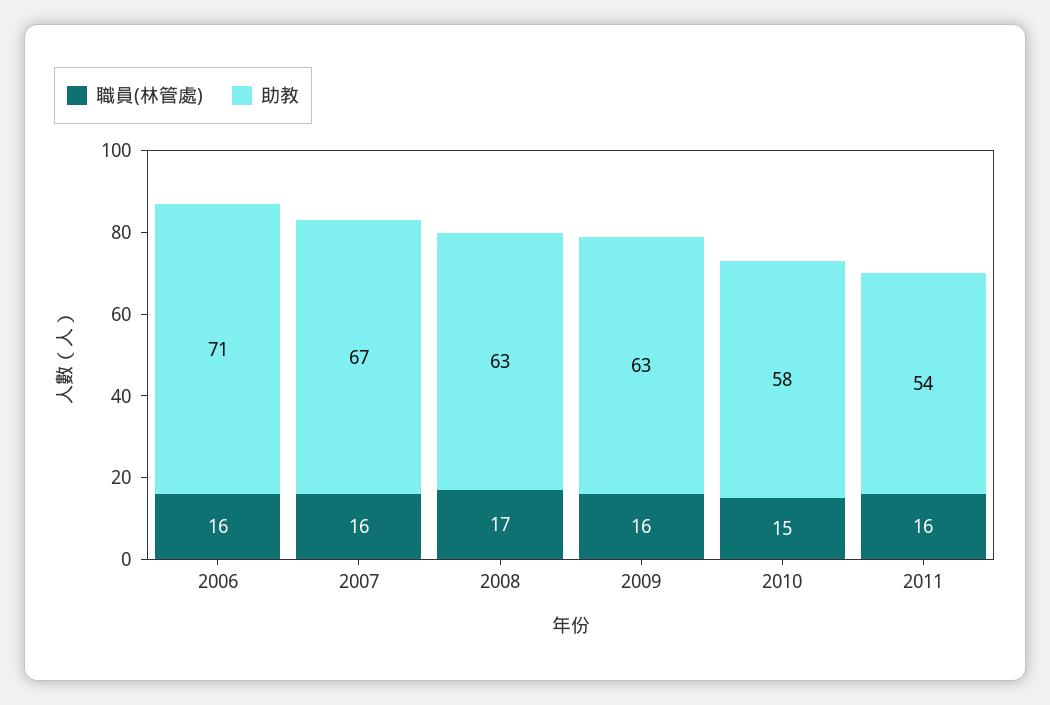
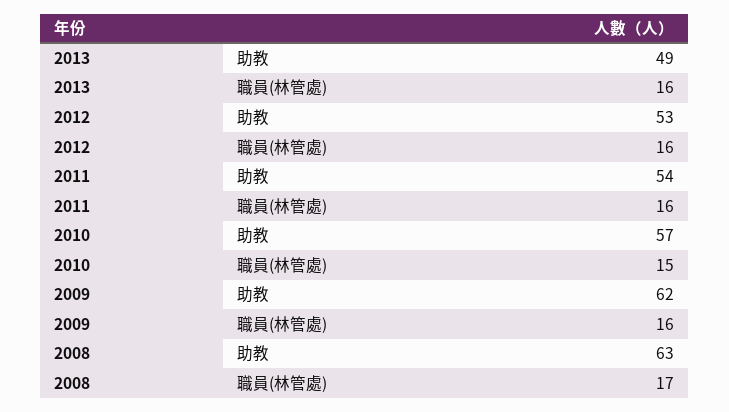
職員(林管處), 2006: 16 -> none
助教, 2006: 71 -> none
職員(林管處), 2007: 16 -> none
助教, 2007: 67 -> none
助教, 2009: 63 -> 62
助教, 2010: 58 -> 57
助教, 2013: none -> 49
職員(林管處), 2013: none -> 16
助教, 2012: none -> 53
職員(林管處), 2012: none -> 16

